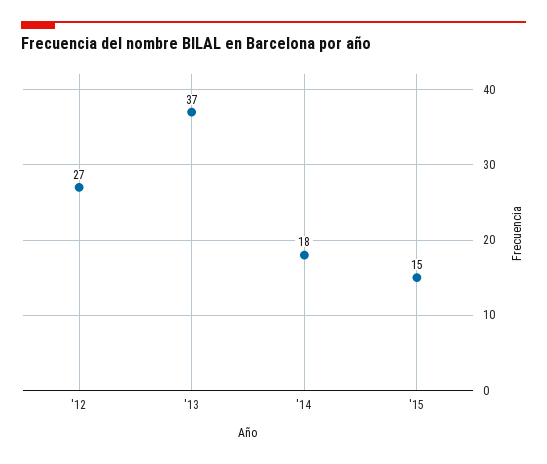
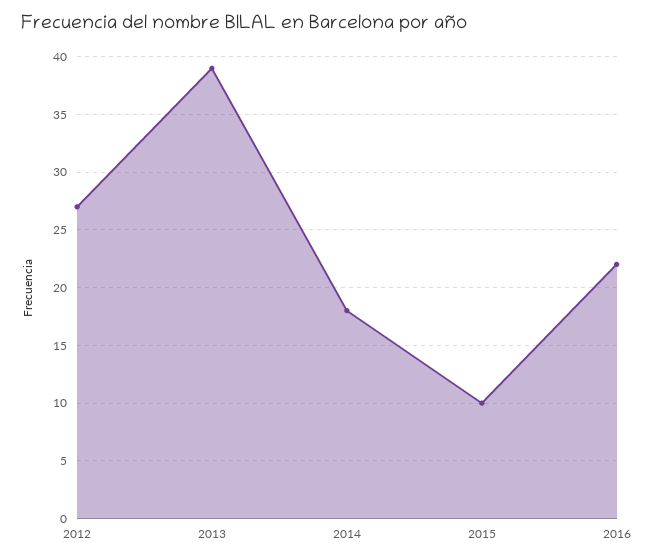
'13: 37 -> 39
'15: 15 -> 10
2016: none -> 22

